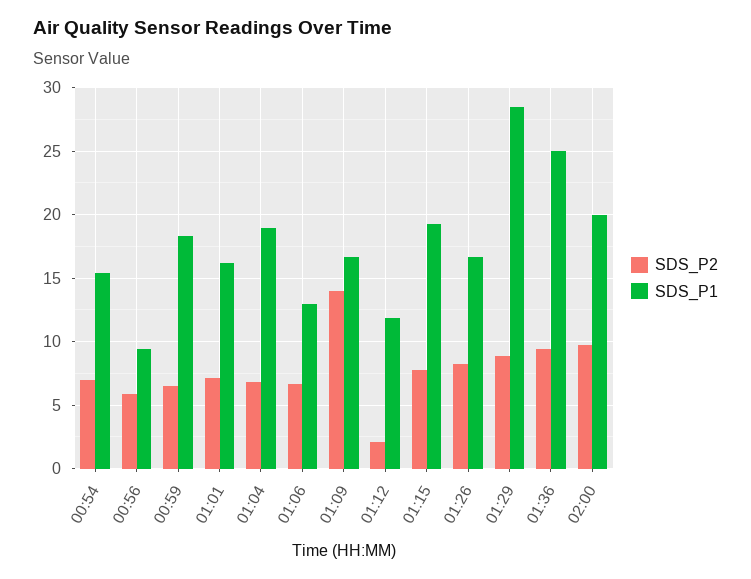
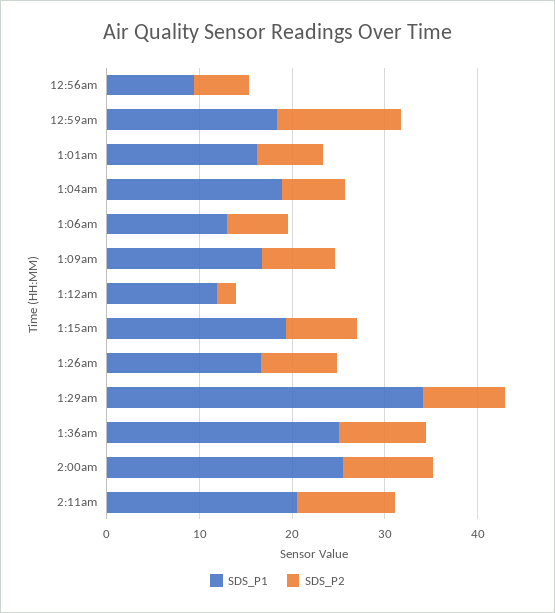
SDS_P2, 00:54: 7 -> none
SDS_P1, 00:54: 15.5 -> none
SDS_P2, 00:59: 6.5 -> 14
SDS_P2, 01:09: 14 -> 8
SDS_P1, 01:29: 28.5 -> 34
SDS_P1, 02:00: 20 -> 26
SDS_P1, 2:11am: none -> 20
SDS_P2, 2:11am: none -> 10

